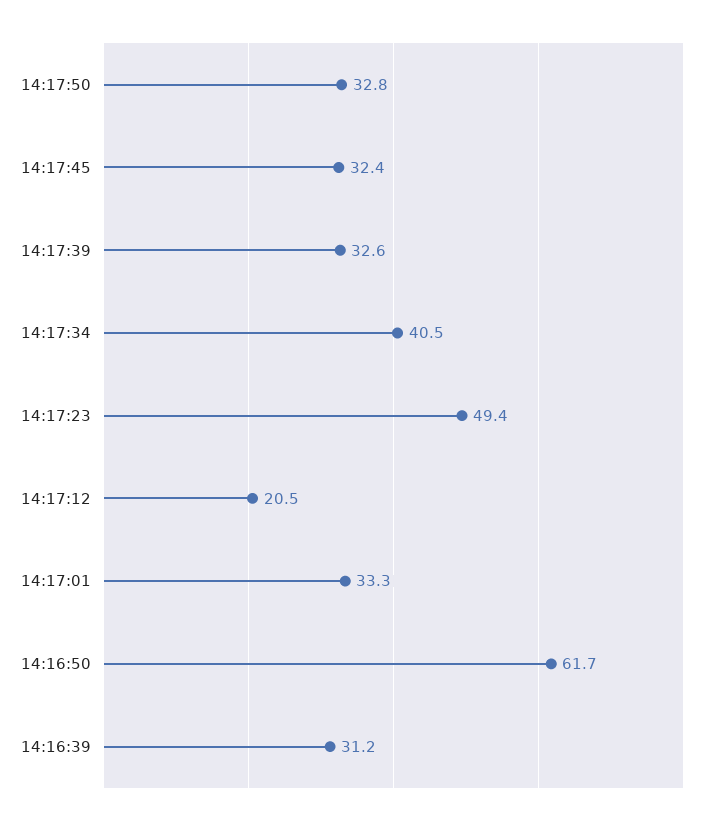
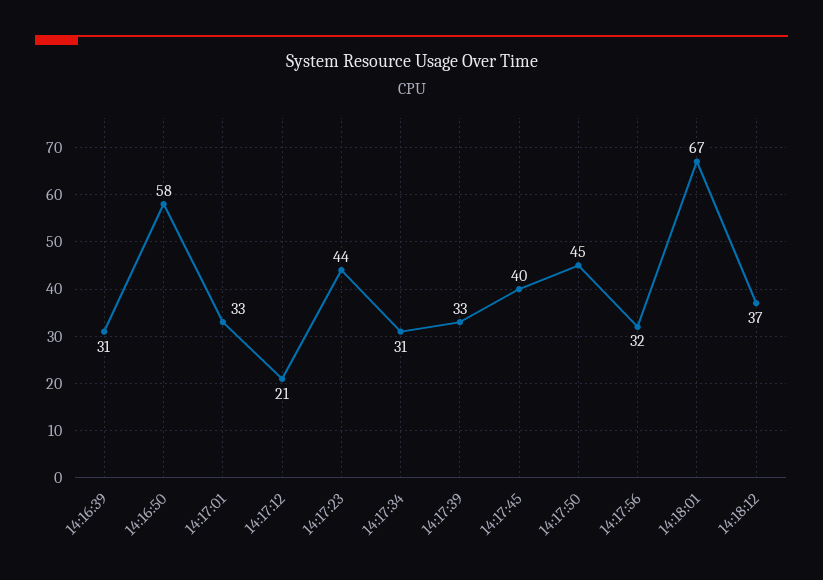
14:17:50: 32.8 -> 45
14:17:45: 32.4 -> 40
14:17:34: 40.5 -> 31
14:17:23: 49.4 -> 44
14:16:50: 61.7 -> 58
14:17:56: none -> 32
14:18:01: none -> 67
14:18:12: none -> 37

